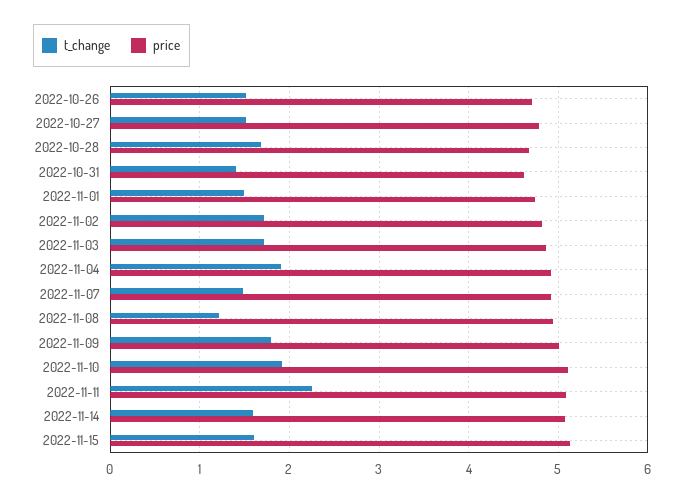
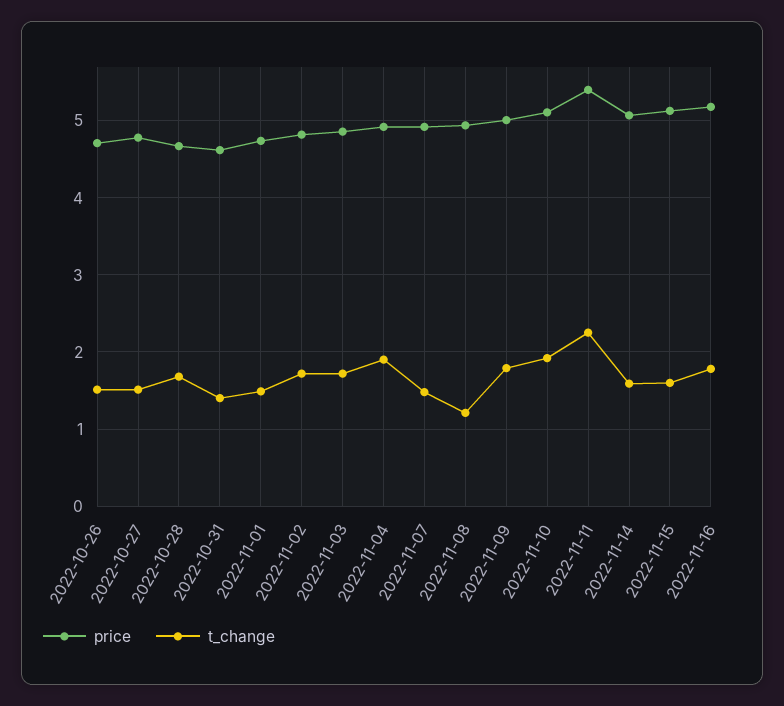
price, 2022-11-11: 5.1 -> 5.4
price, 2022-11-16: none -> 5.2
t_change, 2022-11-16: none -> 1.8

